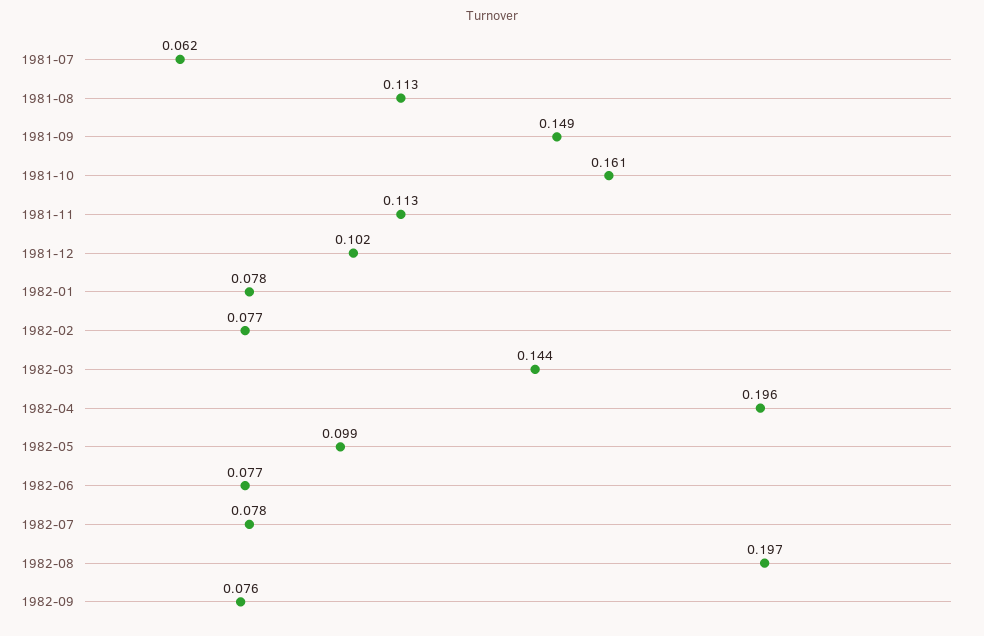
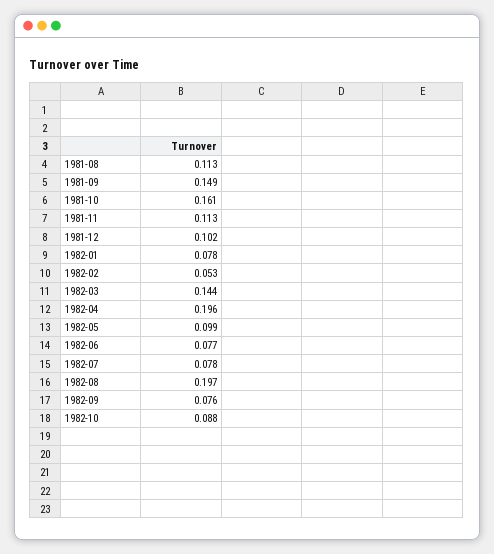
1981-07: 0.062 -> none
1982-02: 0.077 -> 0.053
1982-10: none -> 0.088

